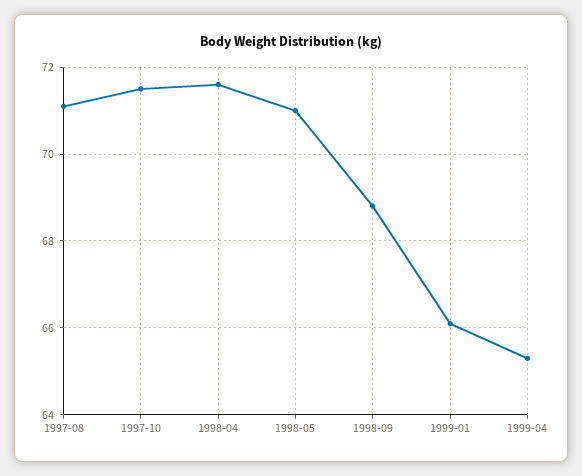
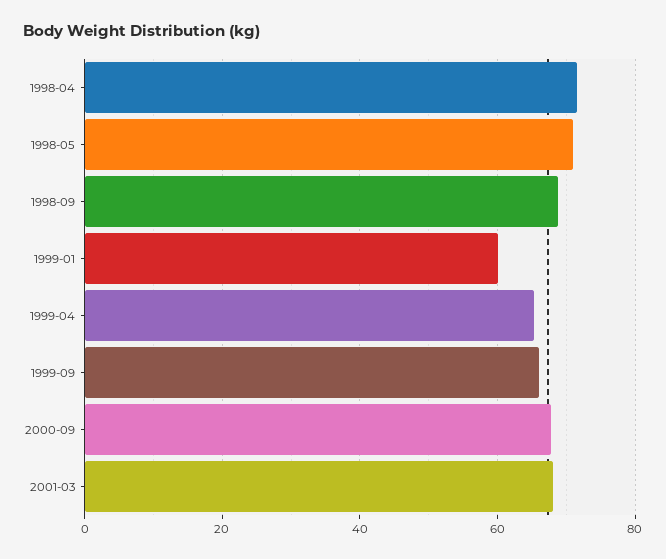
1997-08: 71 -> none
1997-10: 71.5 -> none
1999-01: 66 -> 60
1999-09: none -> 66
2000-09: none -> 68
2001-03: none -> 68

